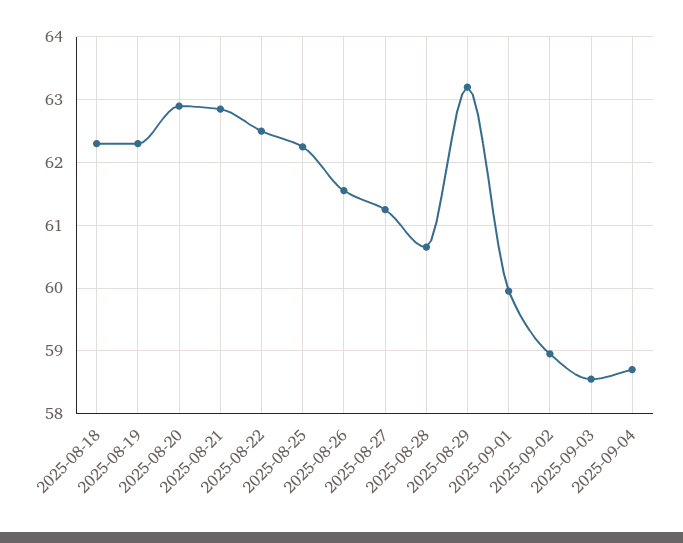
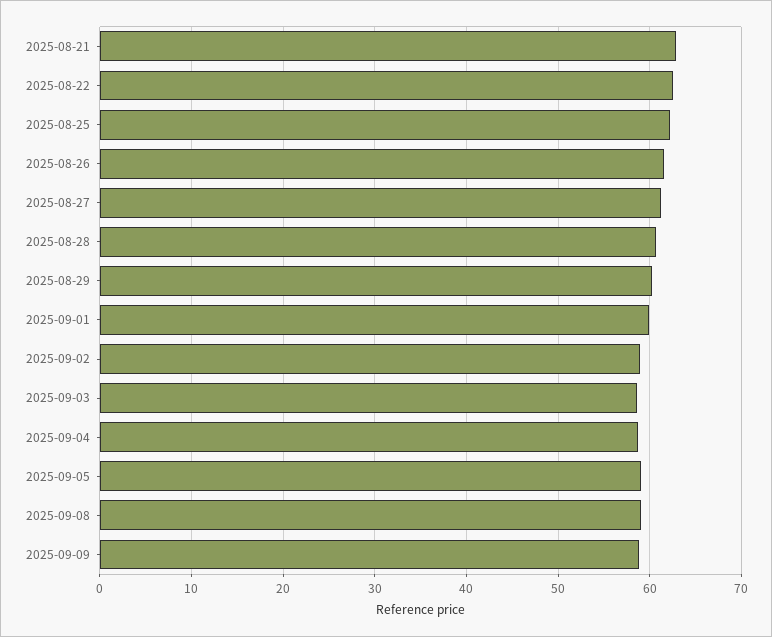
2025-08-18: 62.3 -> none
2025-08-19: 62.3 -> none
2025-08-20: 62.9 -> none
2025-08-29: 63.2 -> 60
2025-09-05: none -> 59
2025-09-08: none -> 59
2025-09-09: none -> 59

